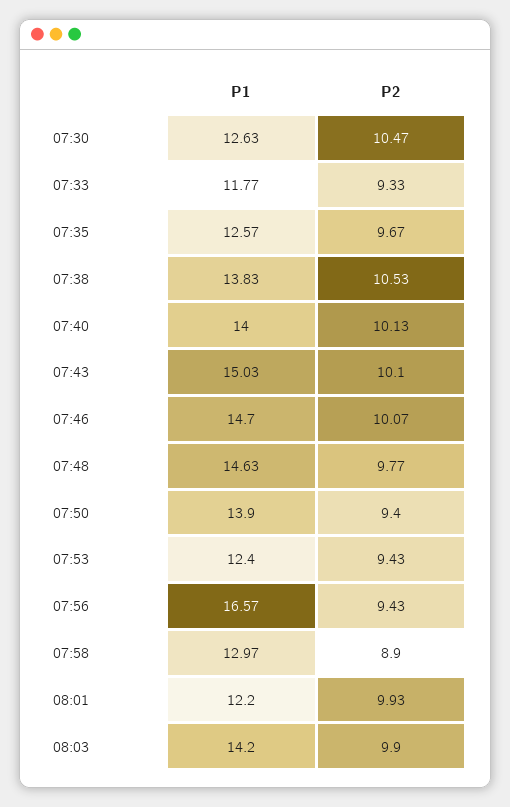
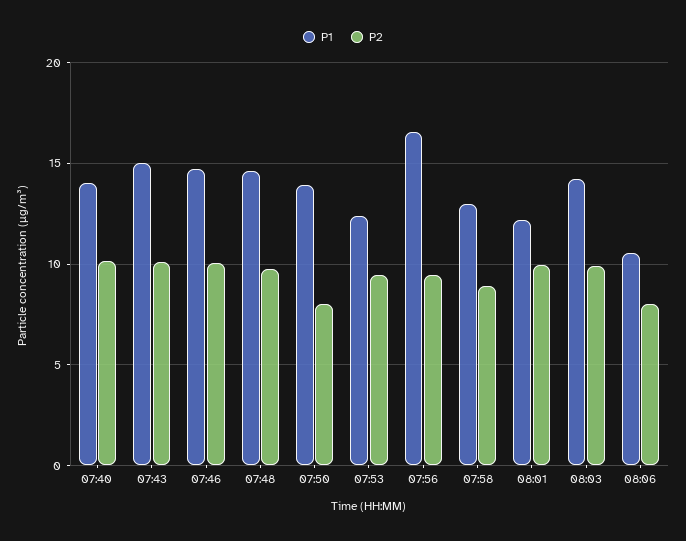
P1, 07:30: 12.63 -> none
P2, 07:30: 10.47 -> none
P1, 07:33: 11.77 -> none
P2, 07:33: 9.33 -> none
P1, 07:35: 12.57 -> none
P2, 07:35: 9.67 -> none
P1, 07:38: 13.83 -> none
P2, 07:38: 10.53 -> none
P2, 07:50: 9.4 -> 8
P1, 08:06: none -> 10.5
P2, 08:06: none -> 8

